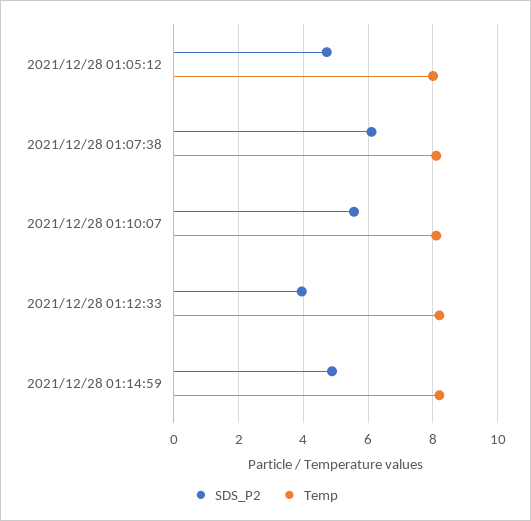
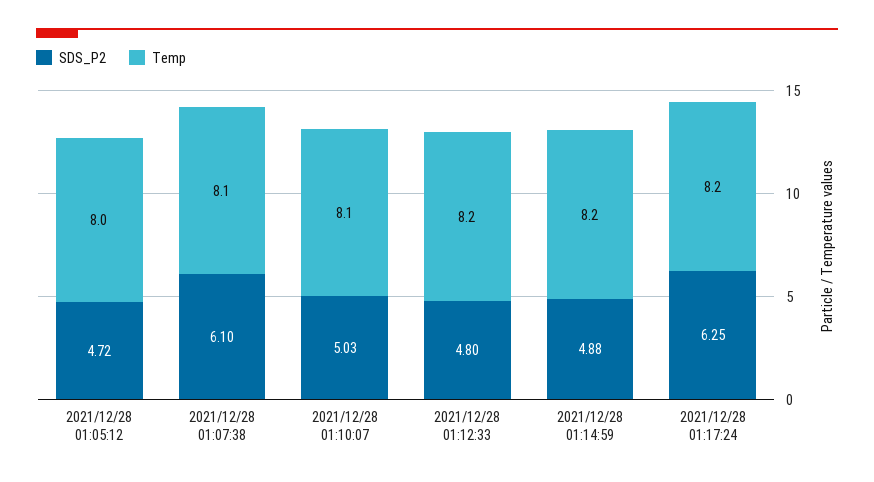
SDS_P2, 2021/12/28 01:10:07: 5.6 -> 5.03
SDS_P2, 2021/12/28 01:12:33: 4 -> 4.8
SDS_P2, 2021/12/28 01:17:24: none -> 6.25
Temp, 2021/12/28 01:17:24: none -> 8.2

